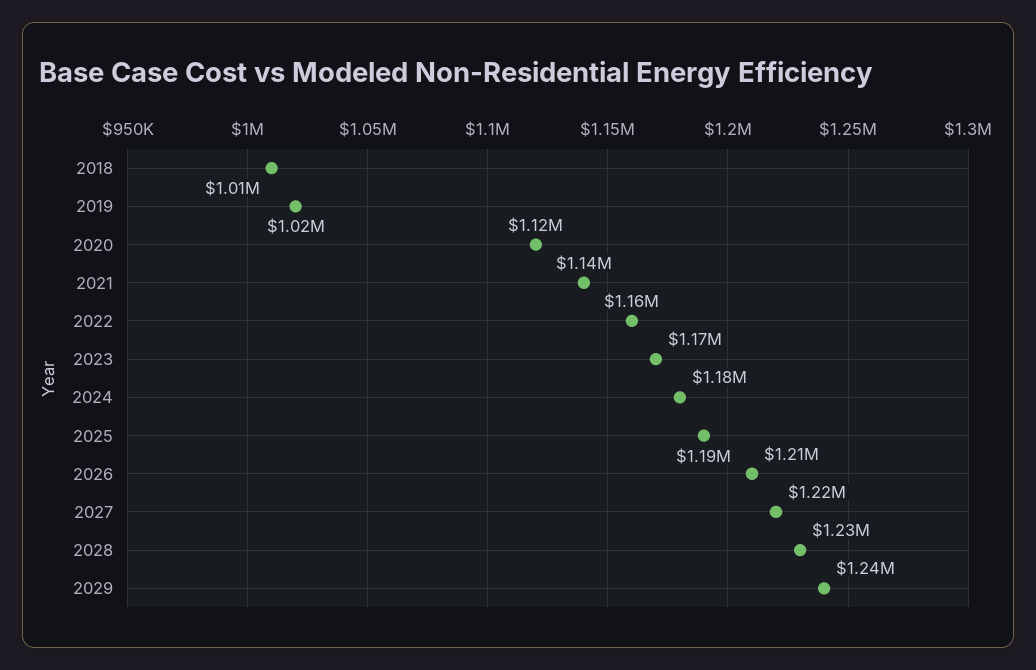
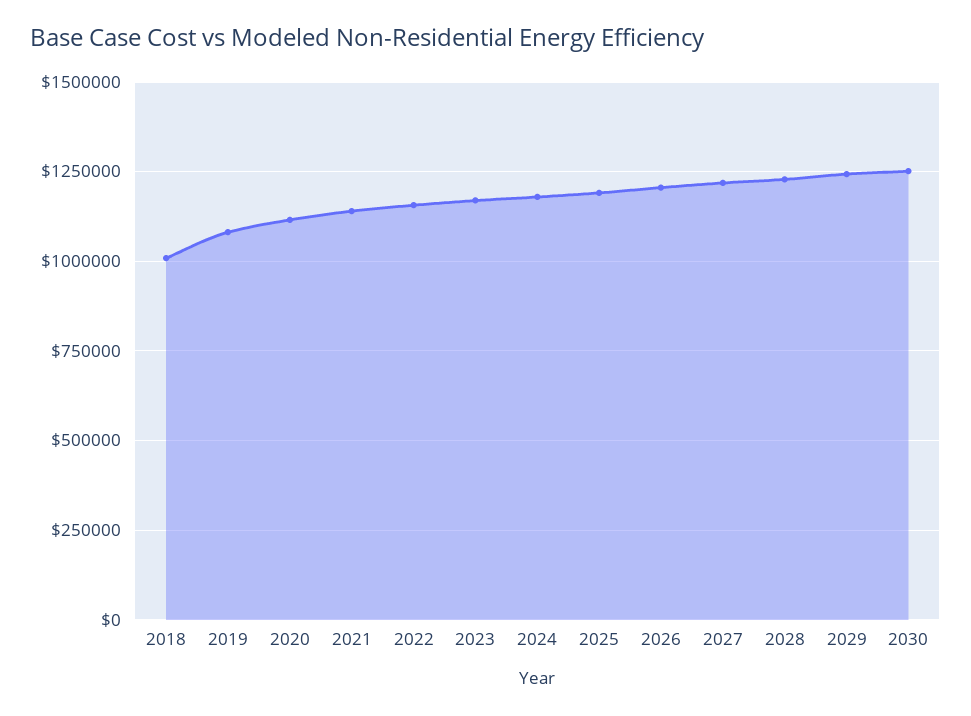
2019: 1020000 -> 1075000
2030: none -> 1250000

